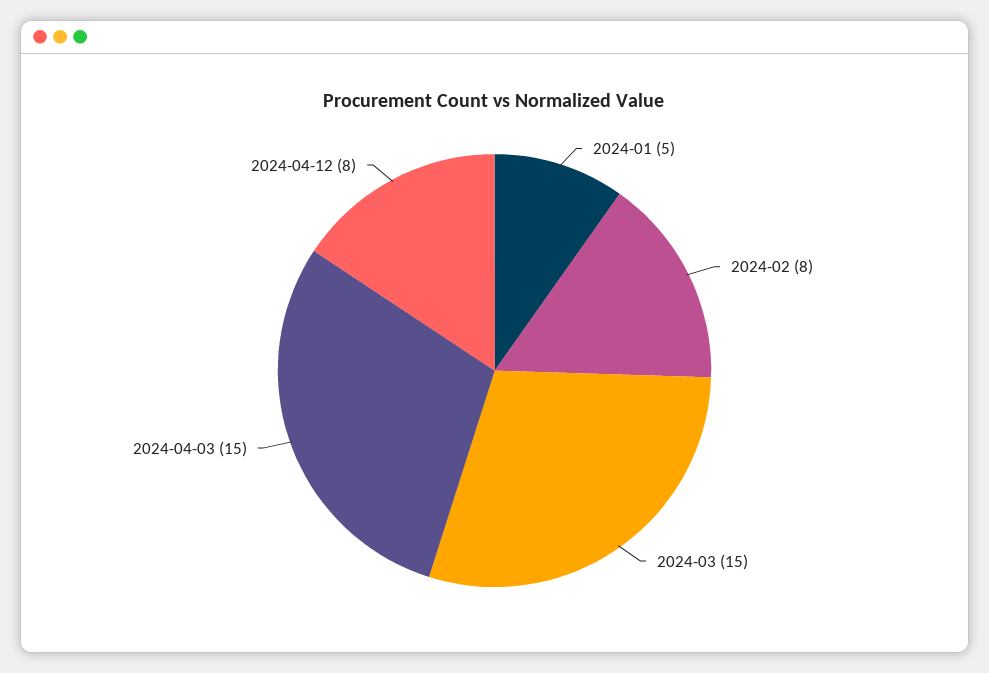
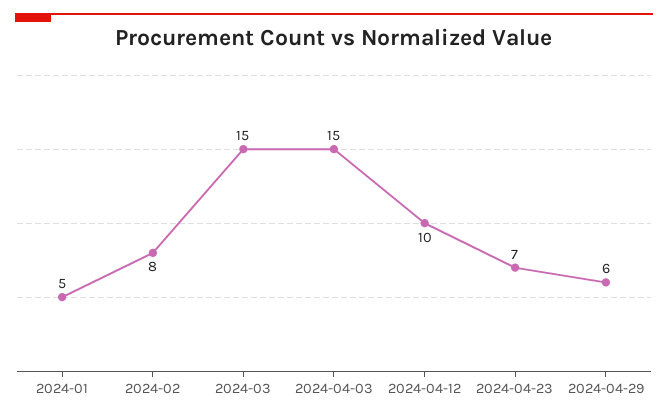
2024-04-12: 8 -> 10
2024-04-23: none -> 7
2024-04-29: none -> 6

